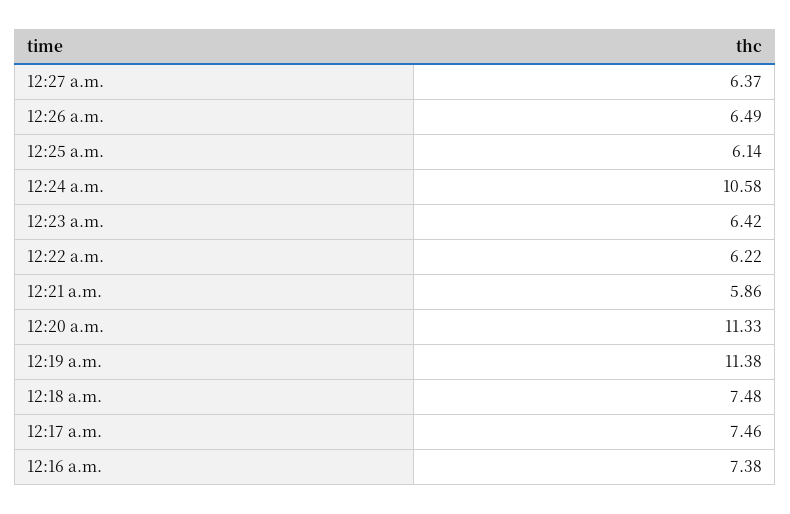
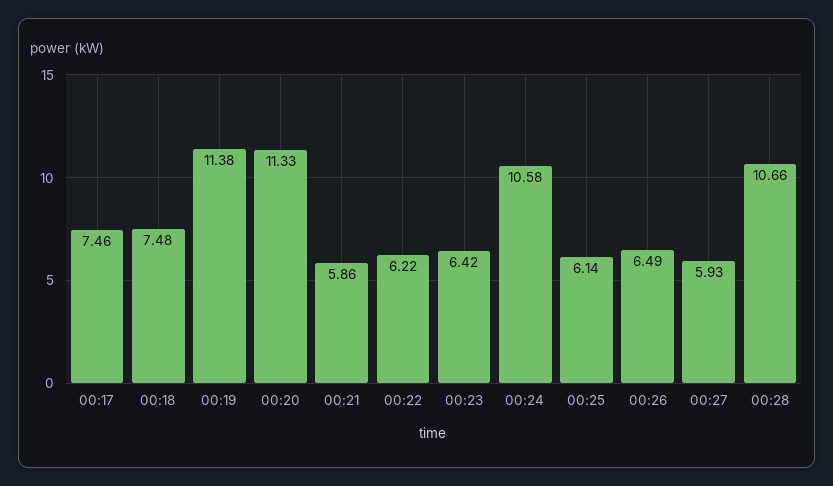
12:27 a.m.: 6.37 -> 5.93
12:16 a.m.: 7.38 -> none
00:28: none -> 10.66

